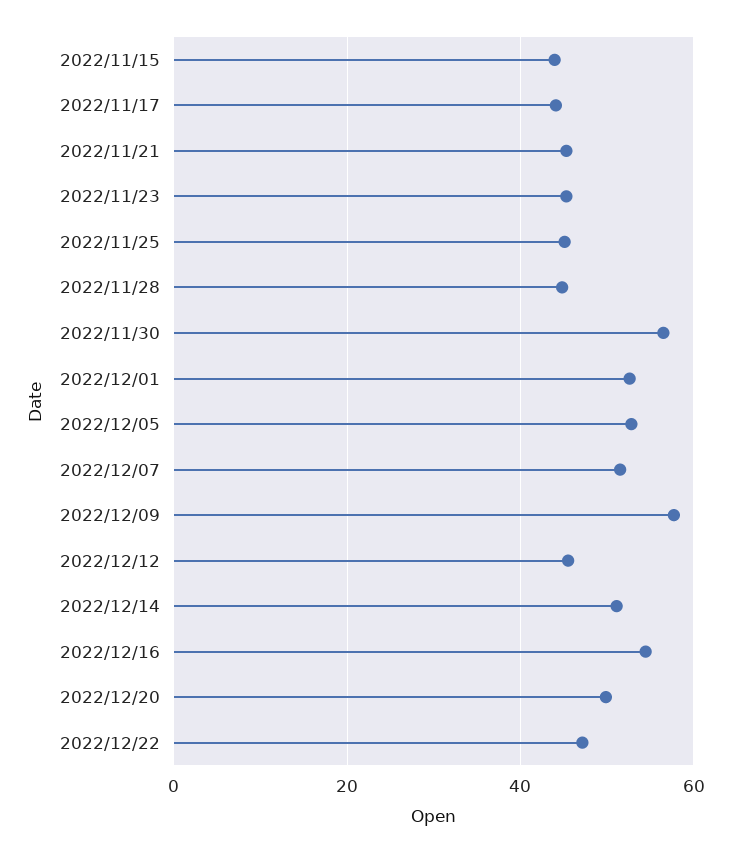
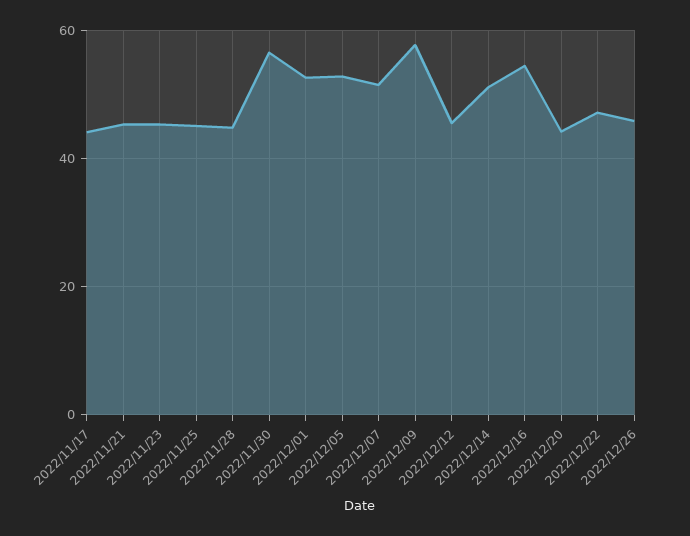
2022/11/15: 44 -> none
2022/12/20: 50 -> 44
2022/12/26: none -> 46

